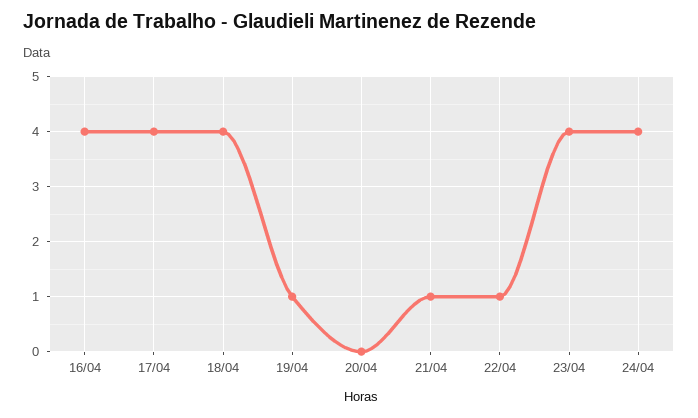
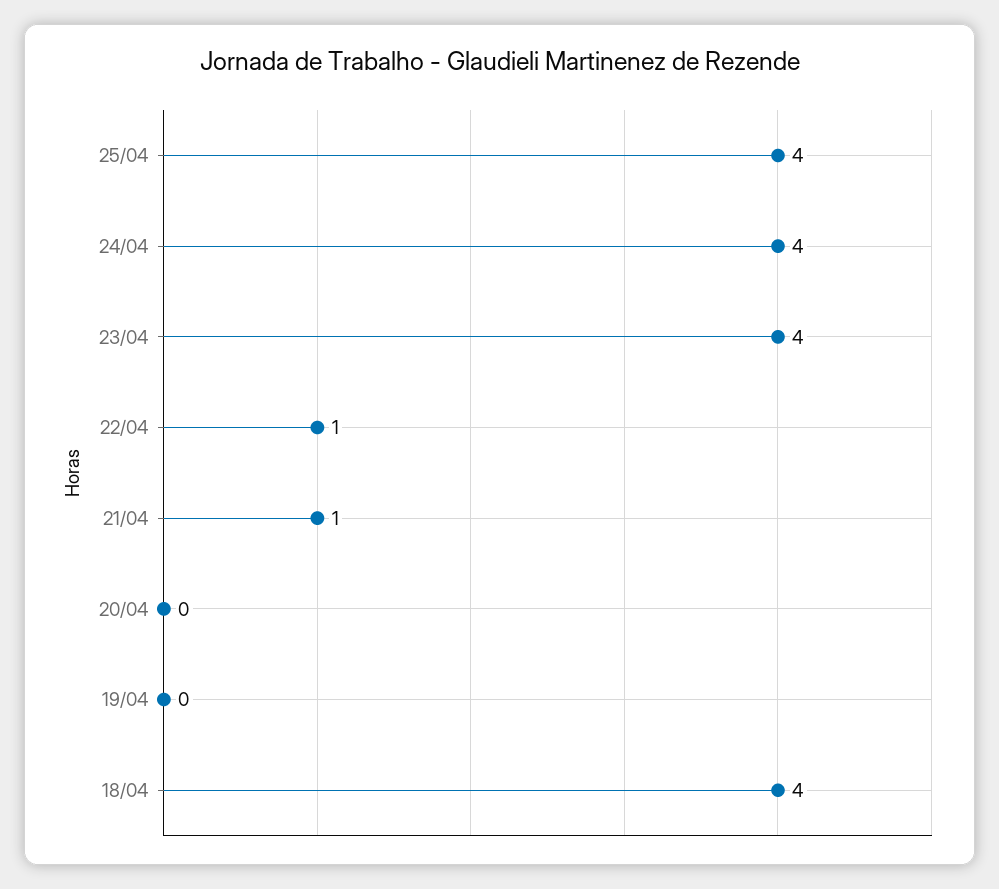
16/04: 4 -> none
17/04: 4 -> none
19/04: 1 -> 0
25/04: none -> 4

